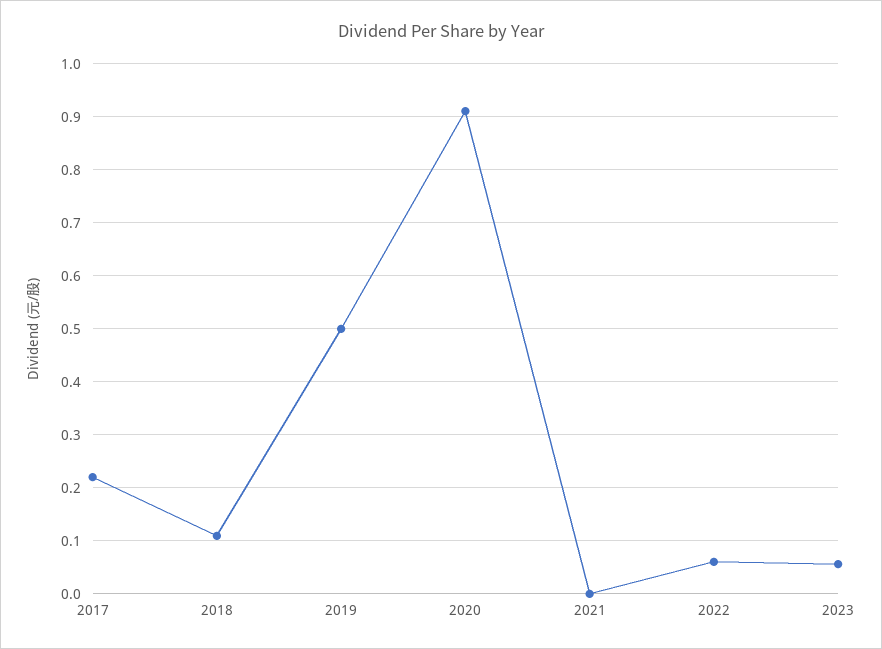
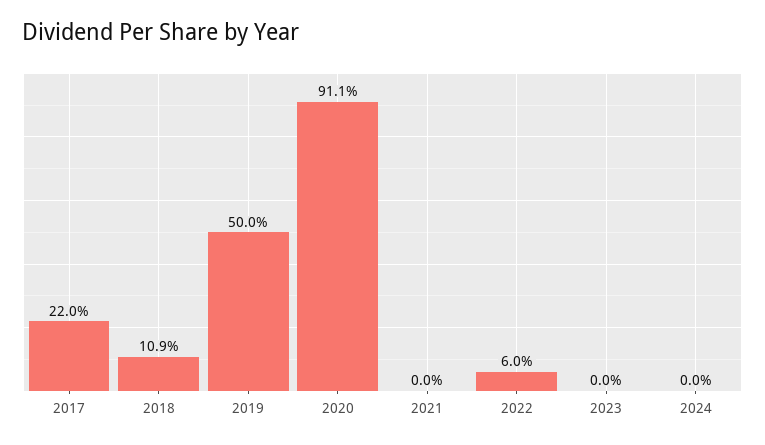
2023: 0.06 -> 0
2024: none -> 0

